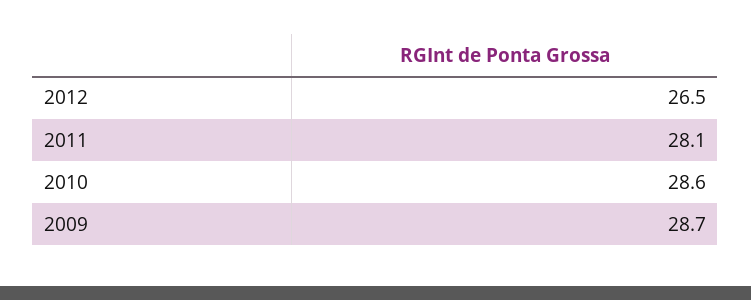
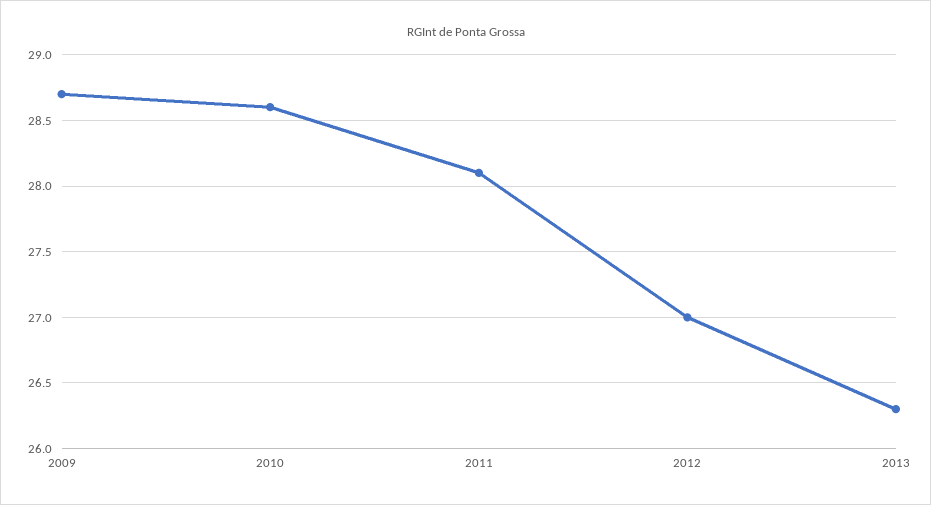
2012: 26.5 -> 27
2013: none -> 26.3

